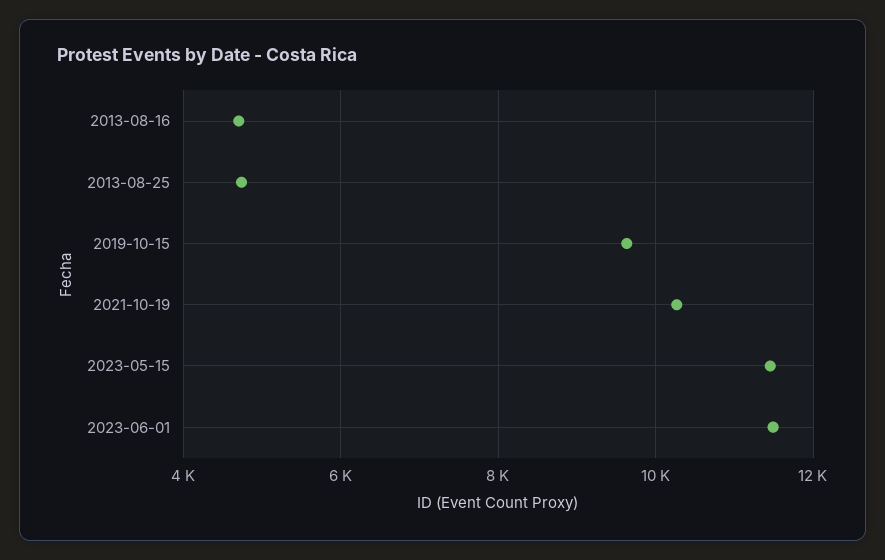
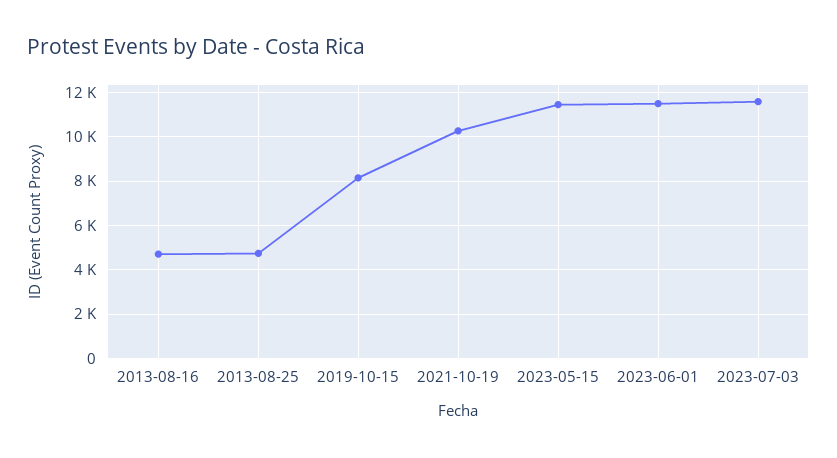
2019-10-15: 9600 -> 8000
2023-07-03: none -> 11500

